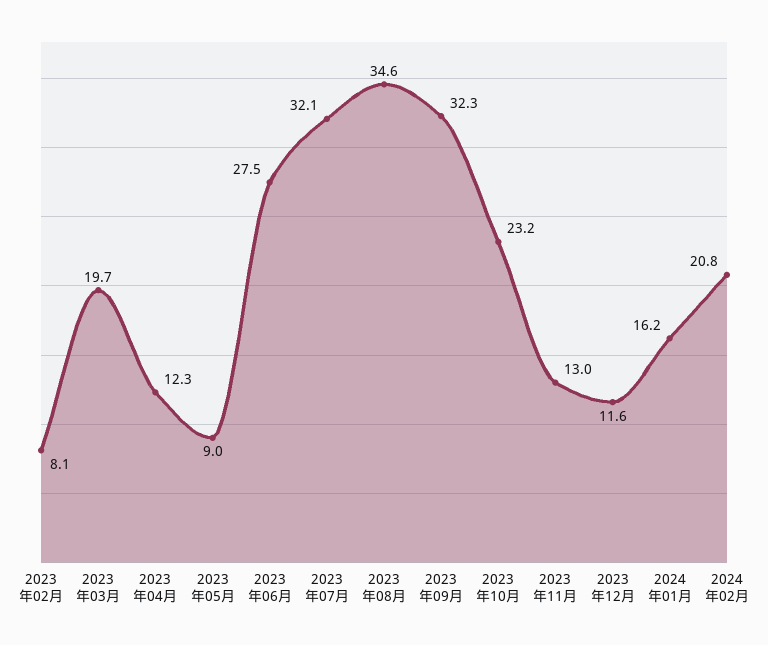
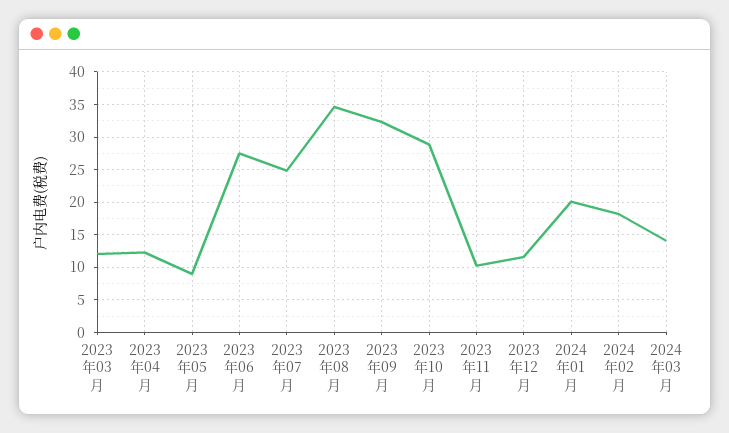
2023年02月: 8.1 -> none
2023年03月: 19.7 -> 12
2023年07月: 32.1 -> 25
2023年10月: 23.2 -> 29
2023年11月: 13 -> 10
2024年01月: 16.2 -> 20
2024年02月: 20.8 -> 18
2024年03月: none -> 14

